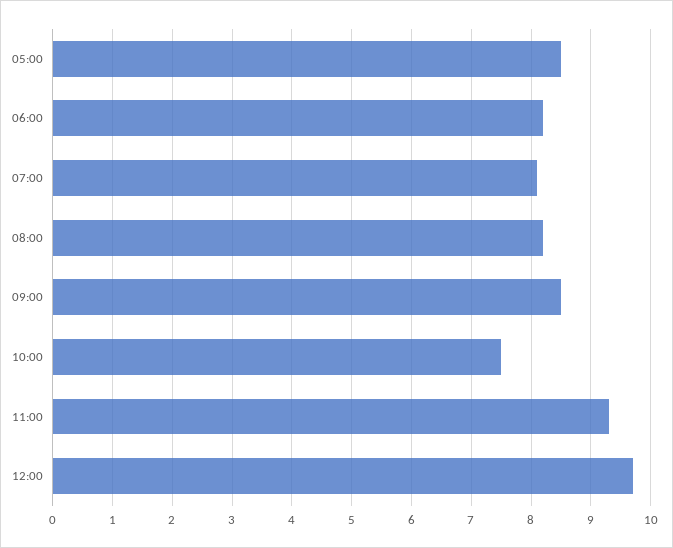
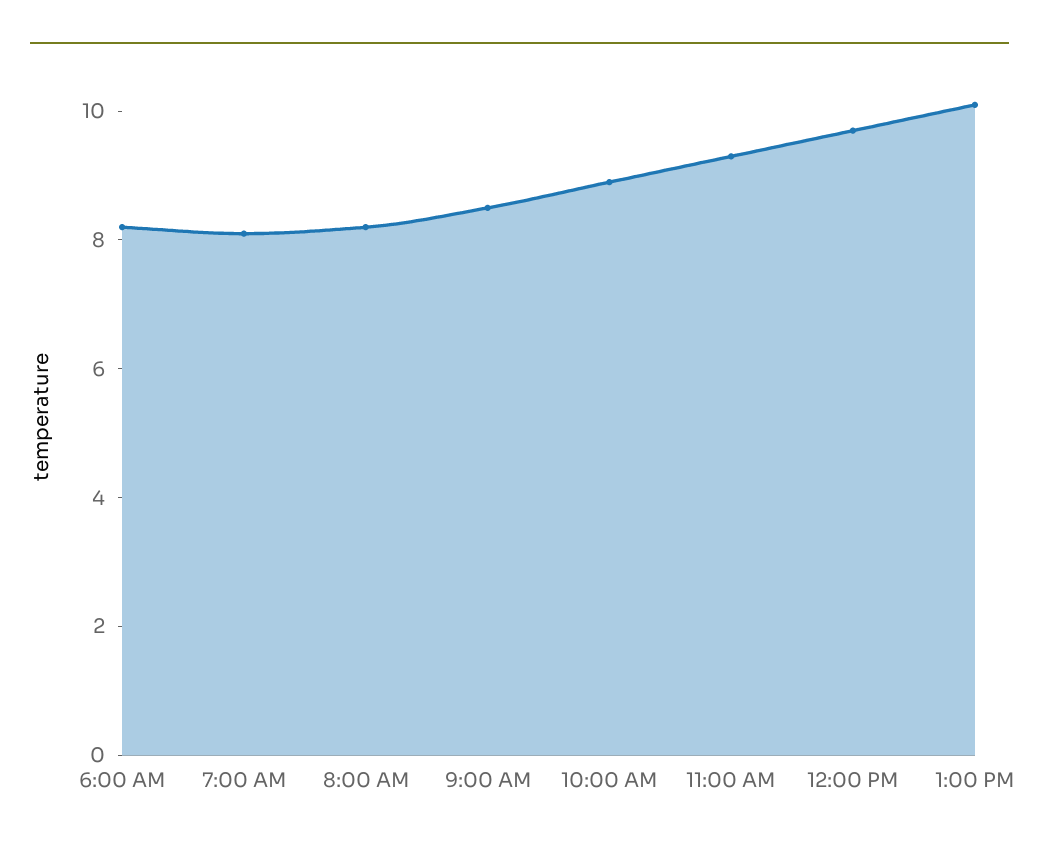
05:00: 8.5 -> none
10:00: 7.5 -> 9
1:00 PM: none -> 10

